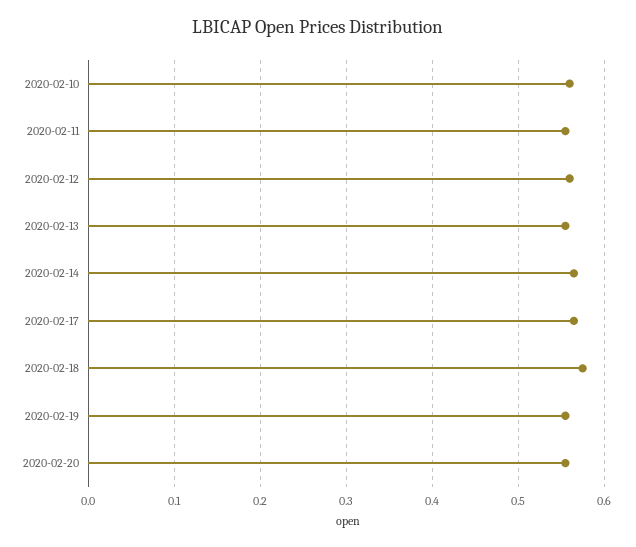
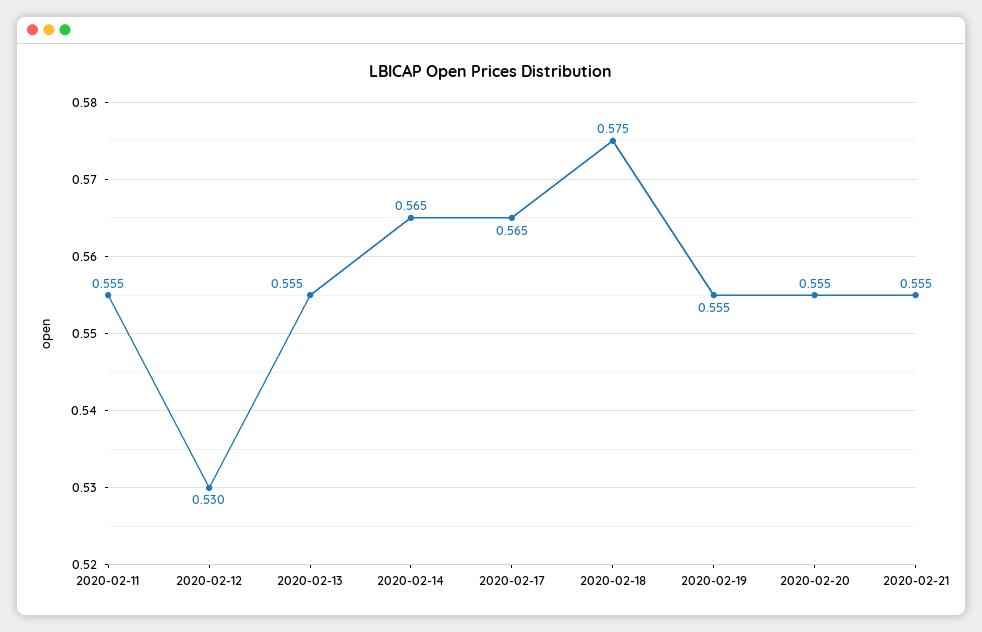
2020-02-10: 0.56 -> none
2020-02-12: 0.56 -> 0.53
2020-02-21: none -> 0.555

